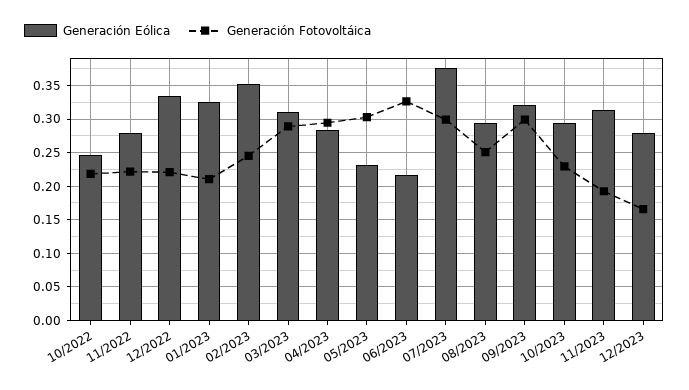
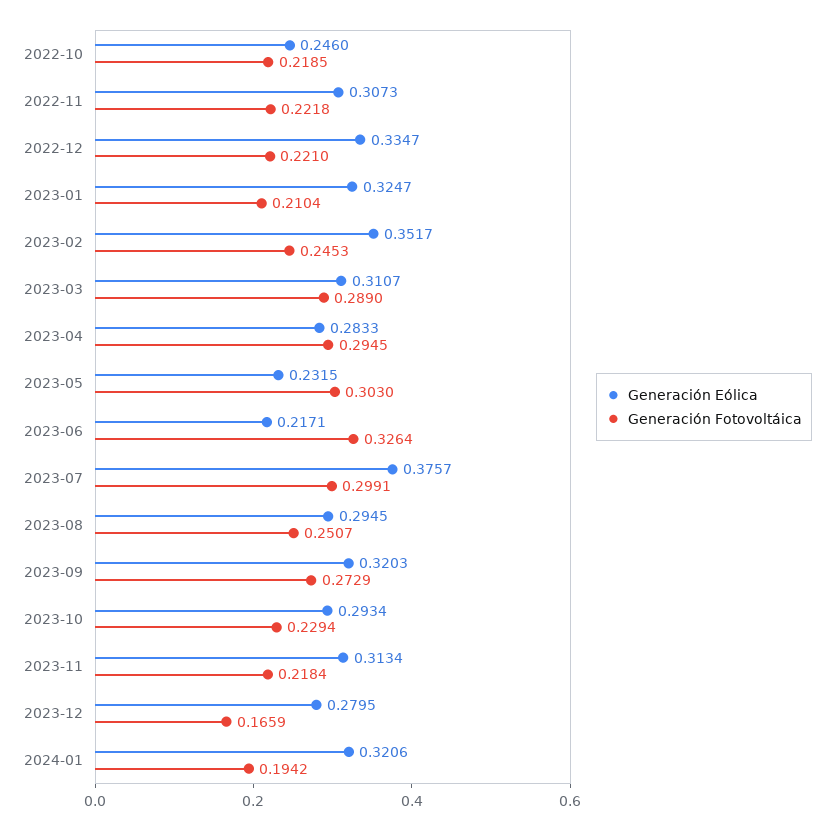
Generación Eólica, 11/2022: 0.28 -> 0.3073
Generación Fotovoltáica, 09/2023: 0.3 -> 0.2729
Generación Fotovoltáica, 11/2023: 0.19 -> 0.2184
Generación Eólica, 2024-01: none -> 0.3206
Generación Fotovoltáica, 2024-01: none -> 0.1942

